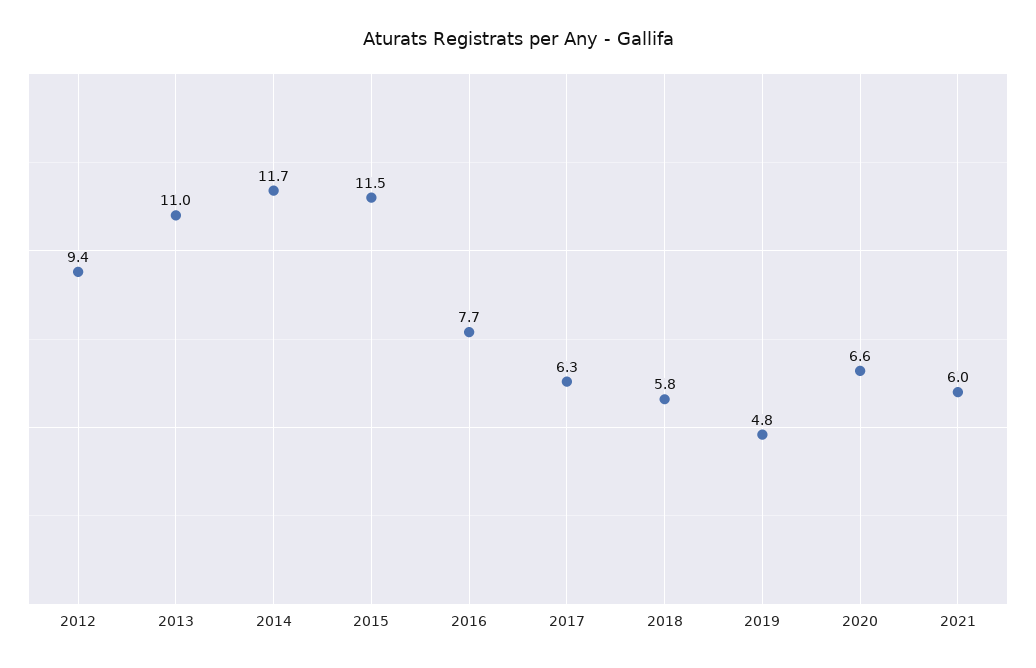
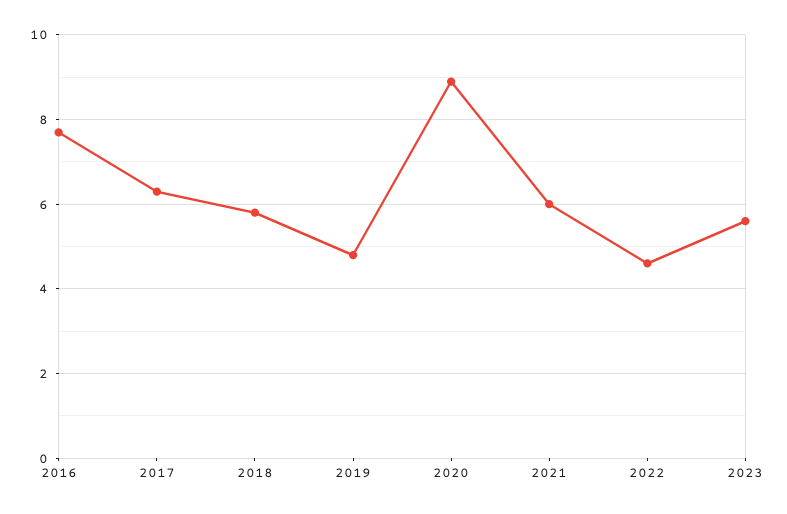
2012: 9.4 -> none
2013: 11 -> none
2014: 11.7 -> none
2015: 11.5 -> none
2020: 6.6 -> 9
2022: none -> 4.5
2023: none -> 5.5

